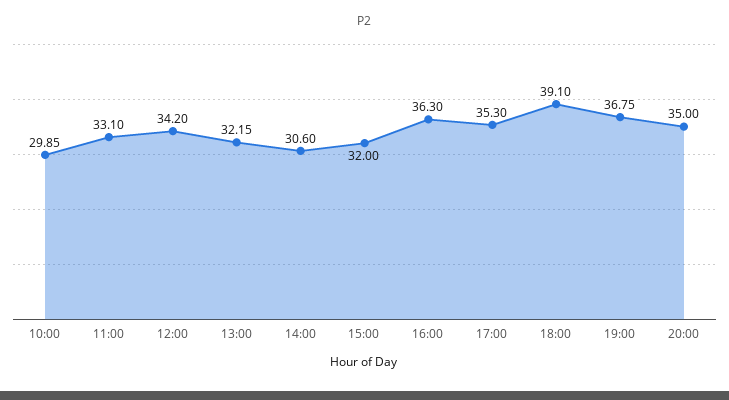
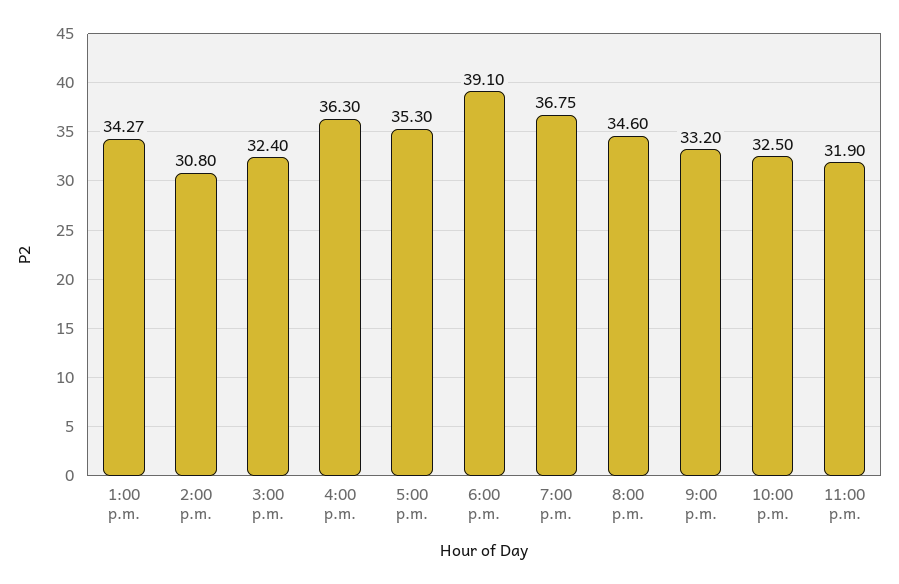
10:00: 29.85 -> none
11:00: 33.1 -> none
12:00: 34.2 -> none
13:00: 32.15 -> 34.27
14:00: 30.6 -> 30.8
15:00: 32 -> 32.4
20:00: 35 -> 34.6
9:00 p.m.: none -> 33.2
10:00 p.m.: none -> 32.5
11:00 p.m.: none -> 31.9

